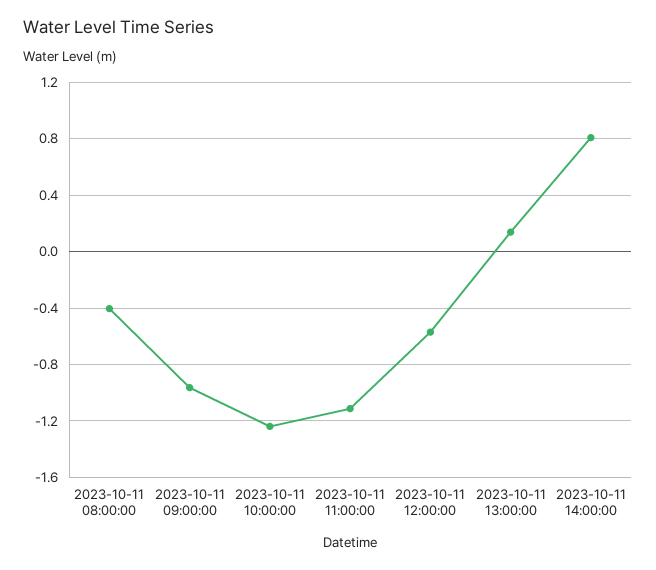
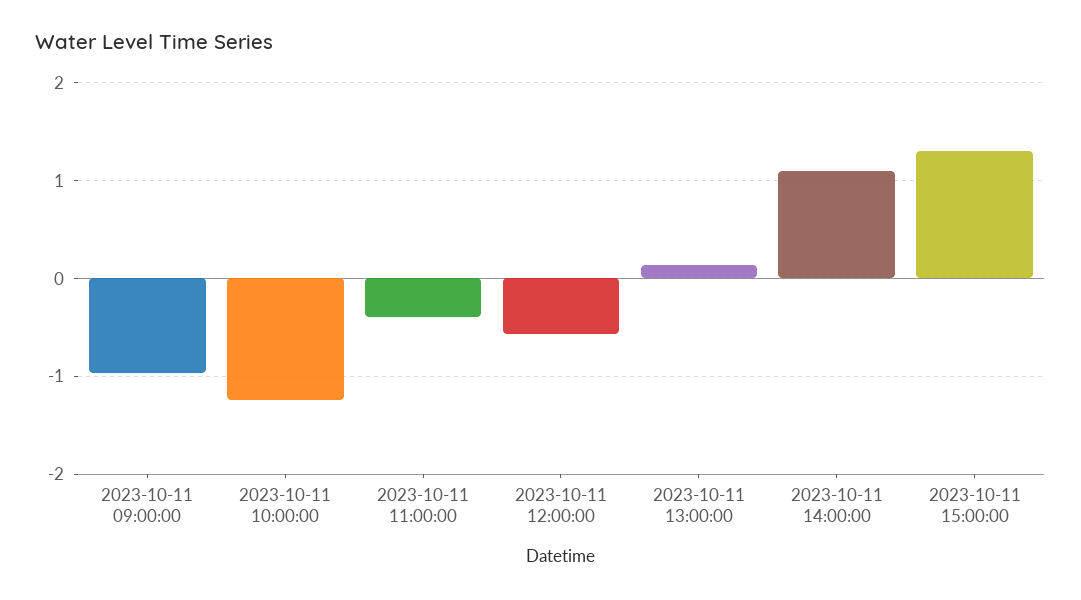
2023-10-11 08:00:00: -0.4 -> none
2023-10-11 11:00:00: -1.1 -> -0.4
2023-10-11 14:00:00: 0.8 -> 1.1
2023-10-11 15:00:00: none -> 1.3

